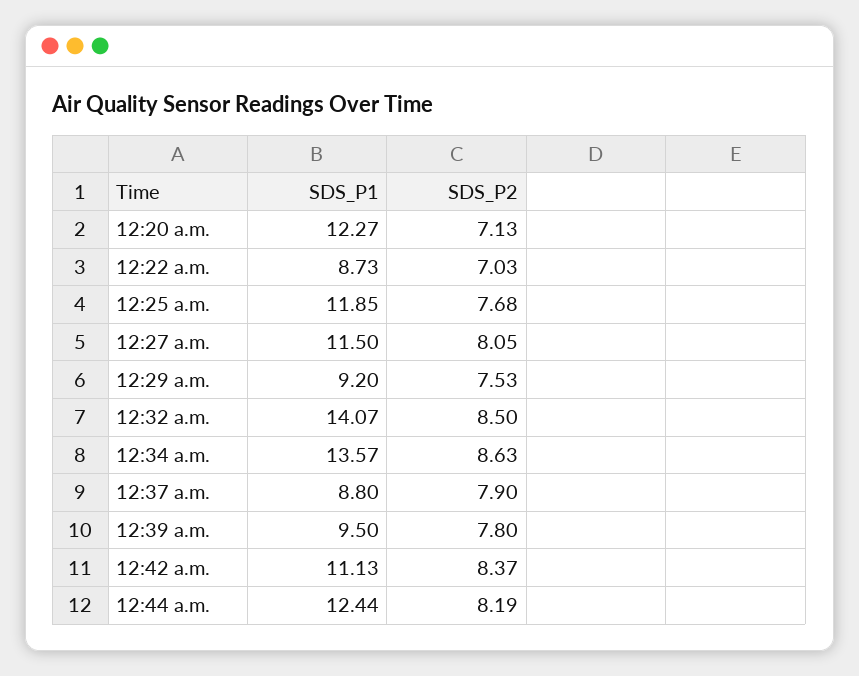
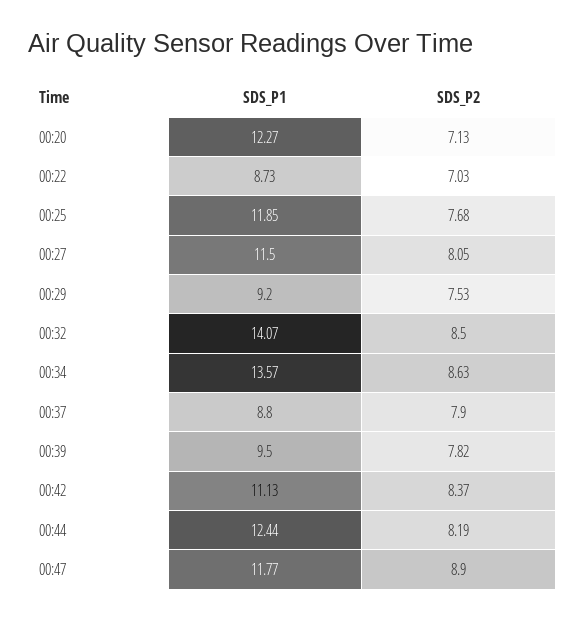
SDS_P2, 12:39 a.m.: 7.8 -> 7.82
SDS_P1, 00:47: none -> 11.77
SDS_P2, 00:47: none -> 8.9

